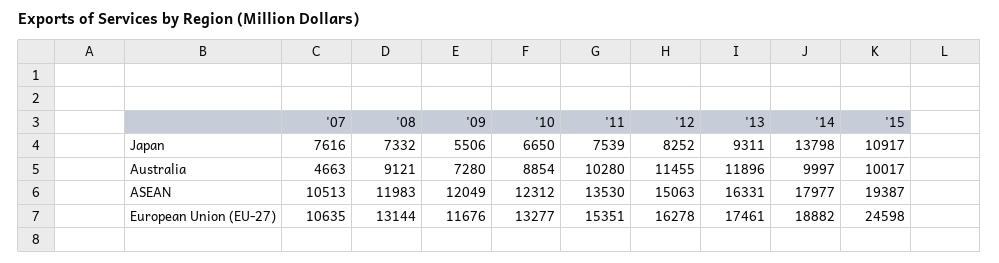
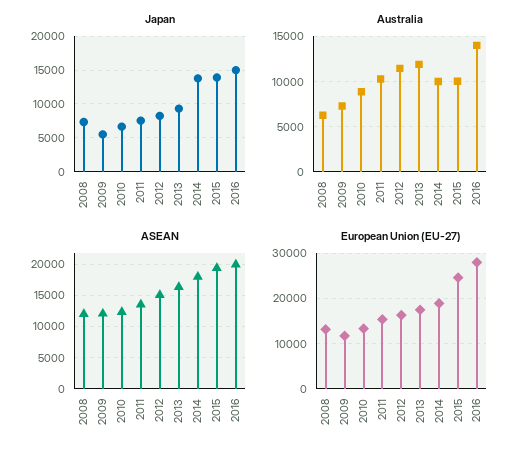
Japan, '07: 7616 -> none
Japan, '15: 10917 -> 14000
Australia, '07: 4663 -> none
Australia, '08: 9121 -> 6000
ASEAN, '07: 10513 -> none
European Union (EU-27), '07: 10635 -> none
Japan, 2016: none -> 15000
Australia, 2016: none -> 14000
ASEAN, 2016: none -> 20000
European Union (EU-27), 2016: none -> 28000

